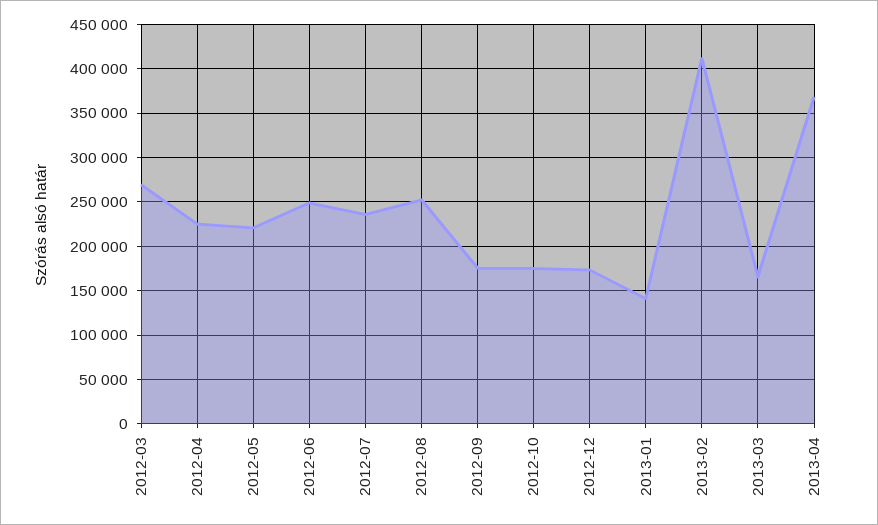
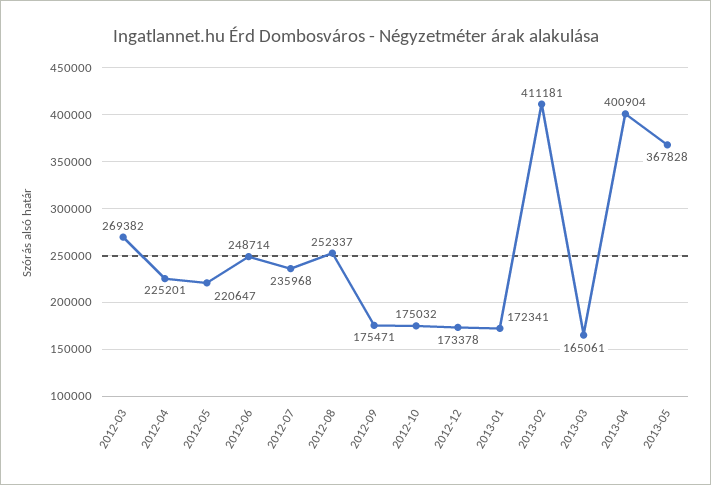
2013-01: 140000 -> 172341
2013-04: 370000 -> 400904
2013-05: none -> 367828

